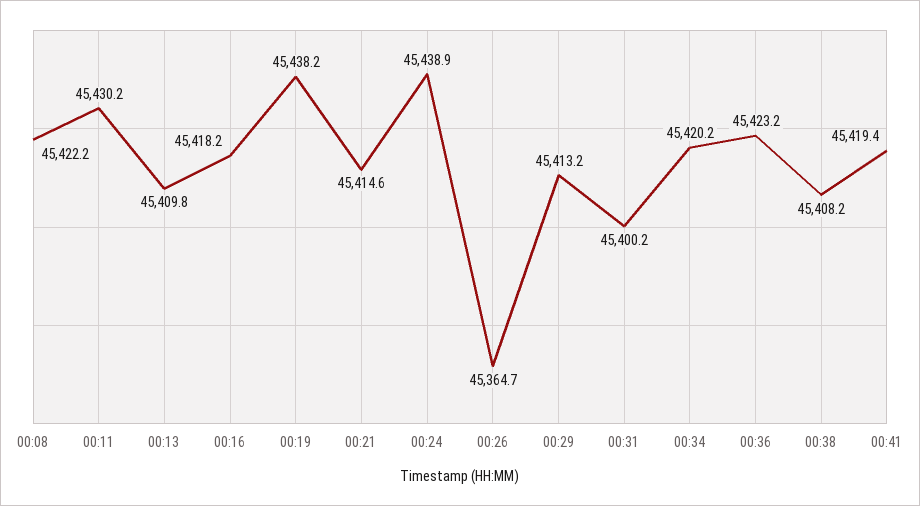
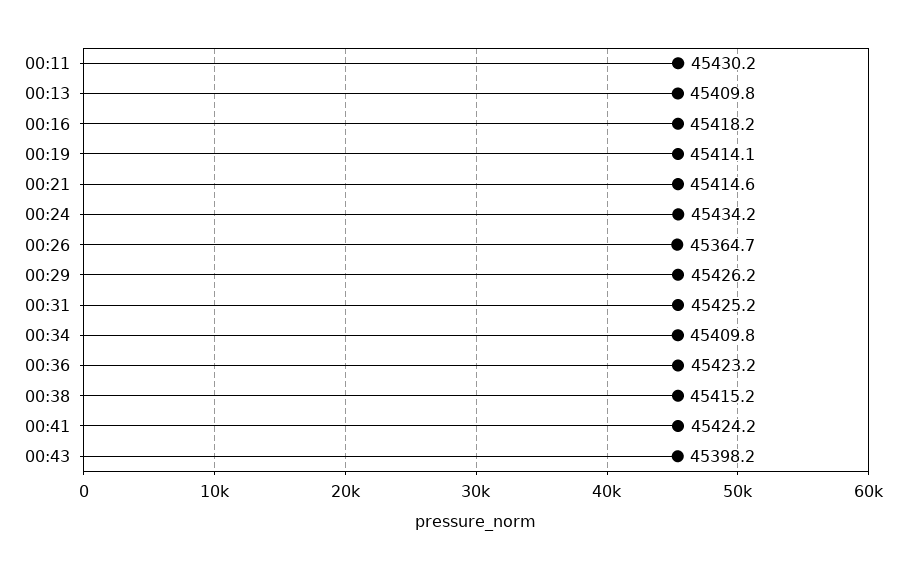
00:08: 45422.2 -> none
00:19: 45438.2 -> 45414.1
00:24: 45438.9 -> 45434.2
00:29: 45413.2 -> 45426.2
00:31: 45400.2 -> 45425.2
00:34: 45420.2 -> 45409.8
00:38: 45408.2 -> 45415.2
00:41: 45419.4 -> 45424.2
00:43: none -> 45398.2

